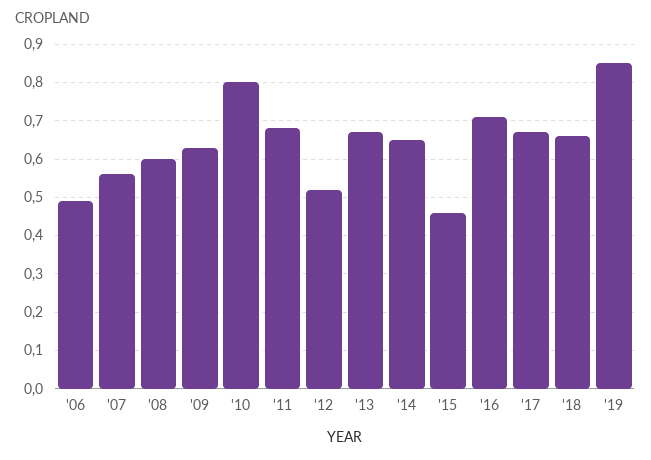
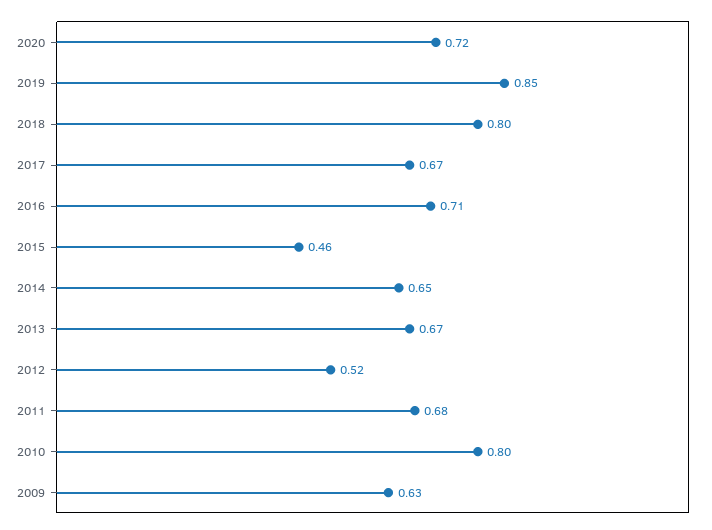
'06: 0.5 -> none
'07: 0.55 -> none
'08: 0.6 -> none
'18: 0.65 -> 0.8
2020: none -> 0.72

